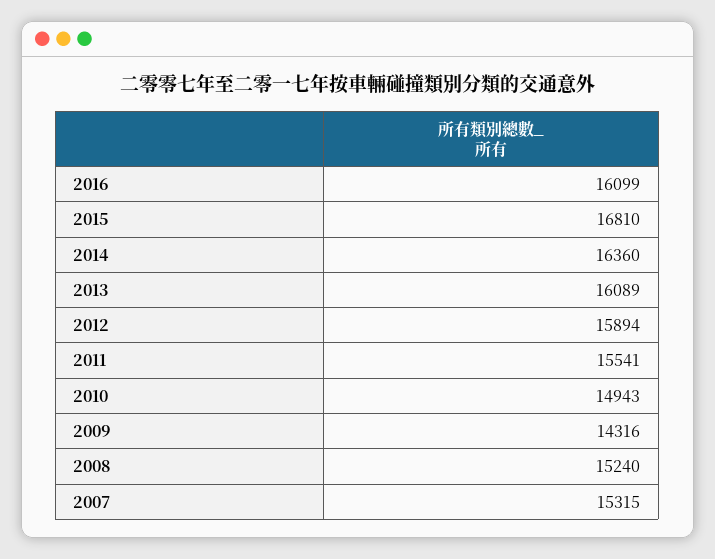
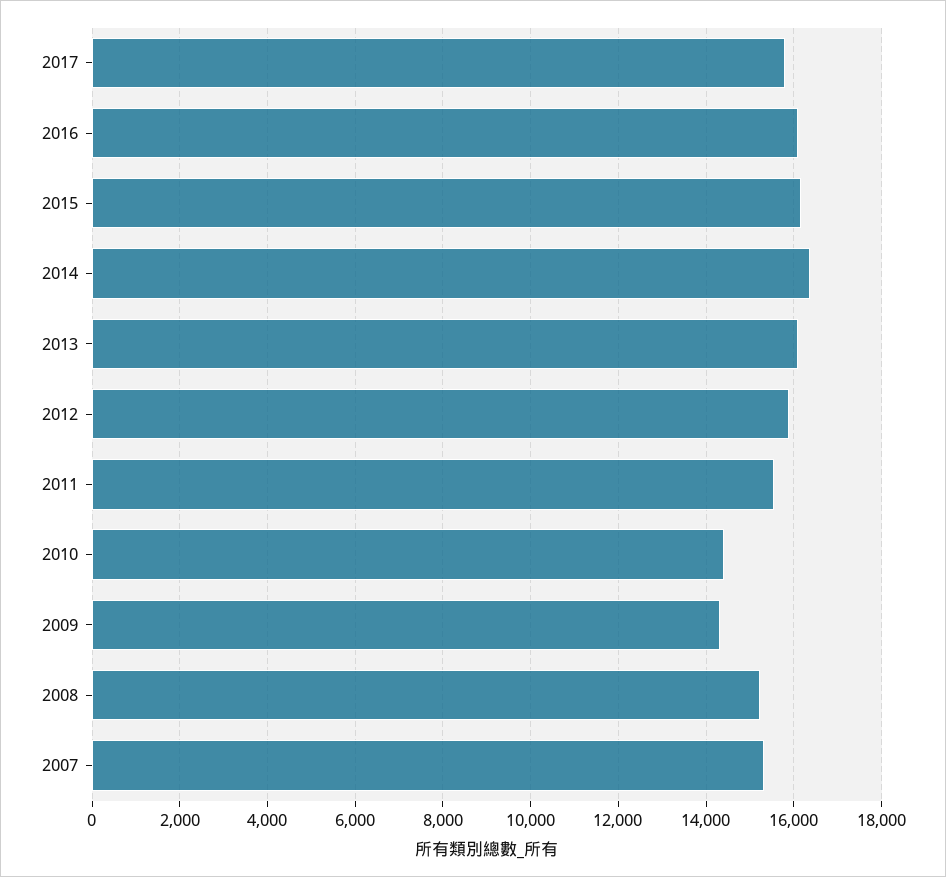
2015: 16810 -> 16200
2010: 14943 -> 14400
2017: none -> 15800

